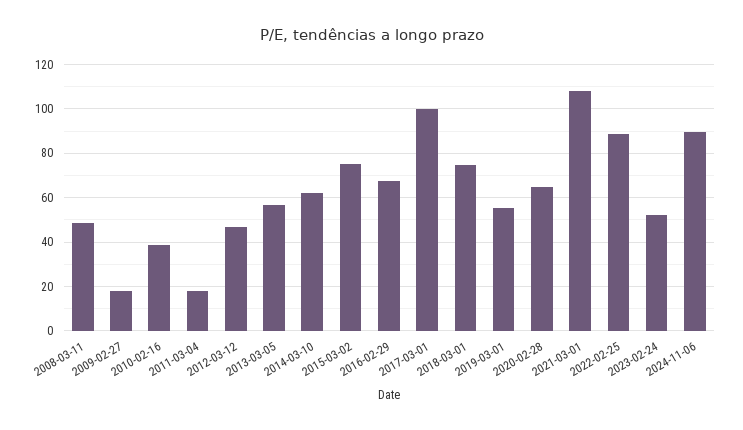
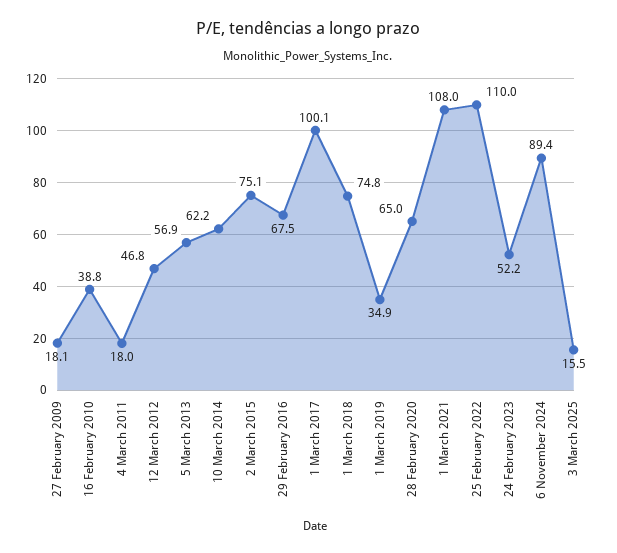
2008-03-11: 50 -> none
2019-03-01: 55 -> 34.9
2022-02-25: 90 -> 110
3 March 2025: none -> 15.5

